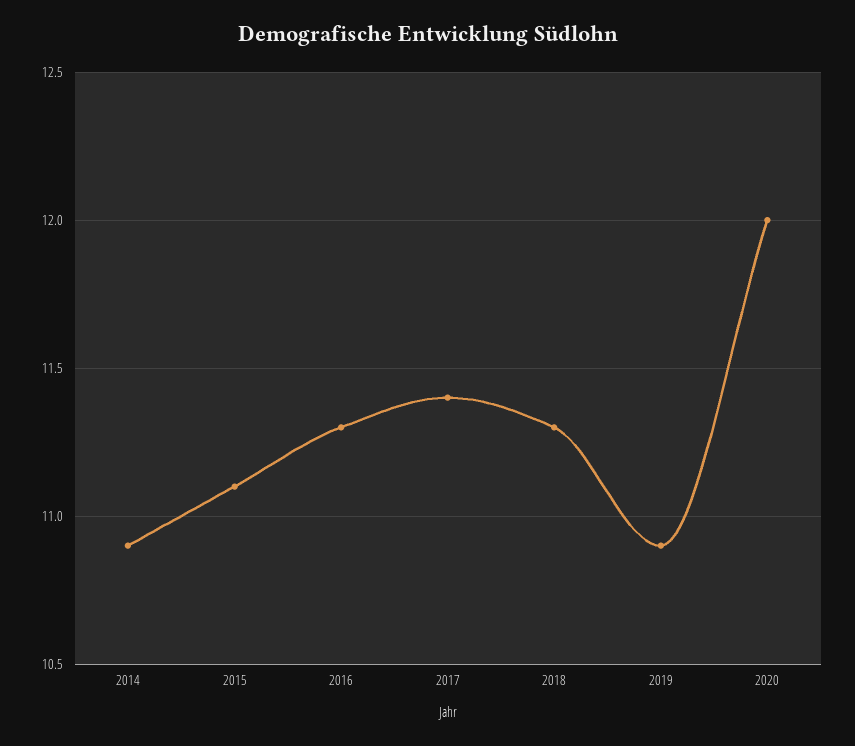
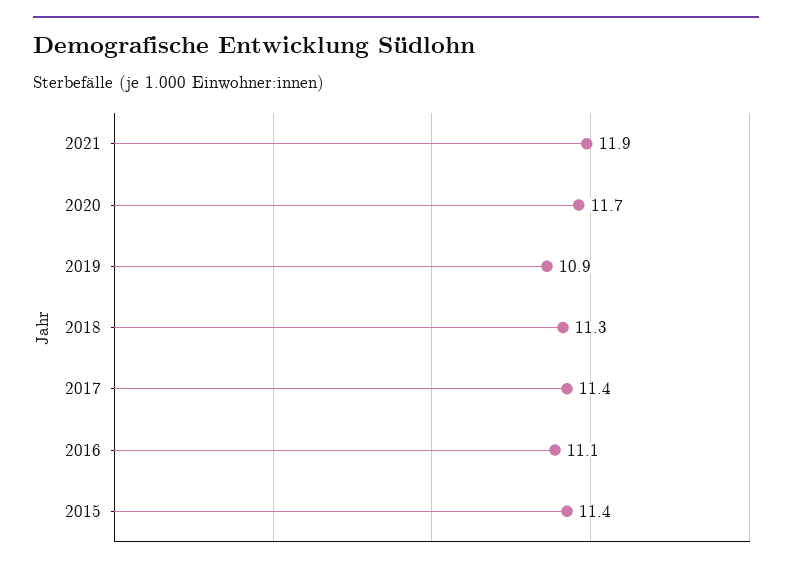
2014: 10.9 -> none
2015: 11.1 -> 11.4
2016: 11.3 -> 11.1
2020: 12 -> 11.7
2021: none -> 11.9

